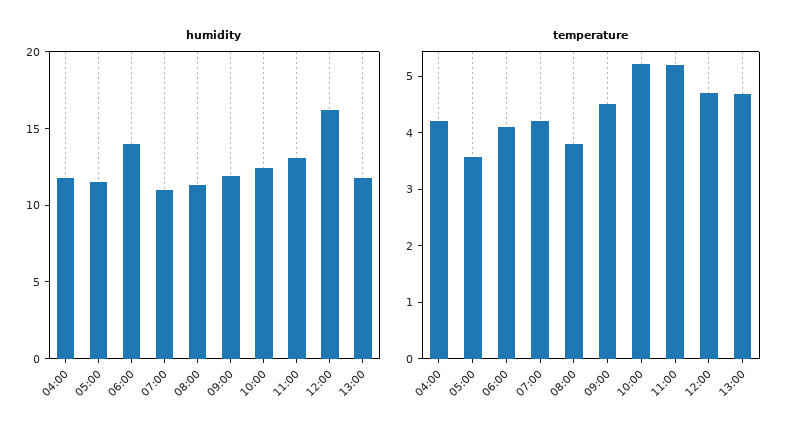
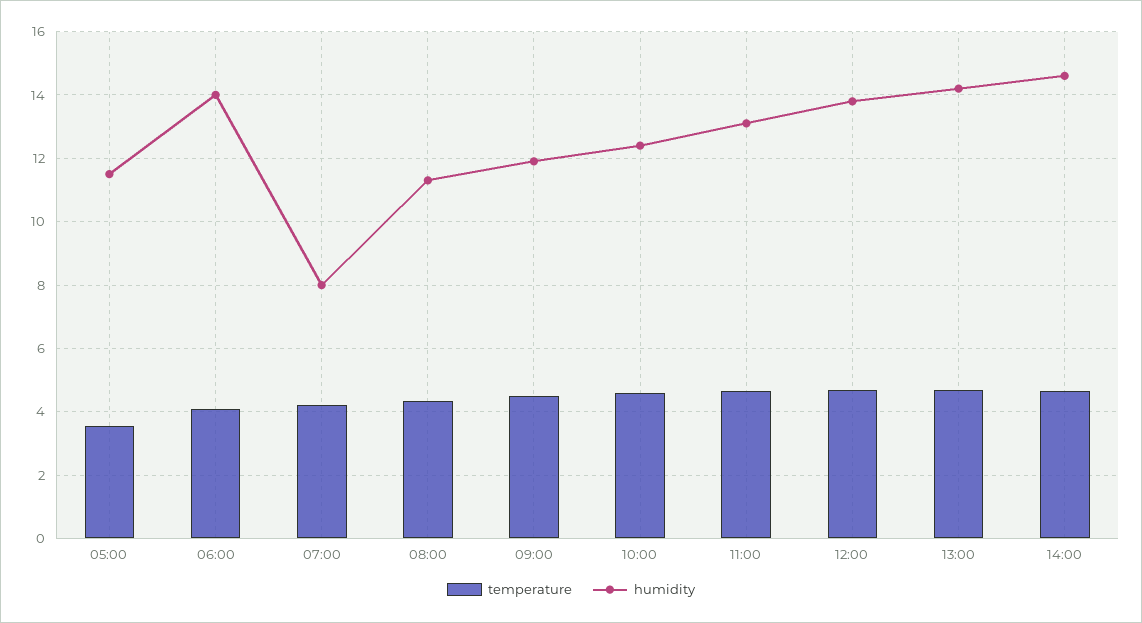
humidity, 04:00: 12 -> none
humidity, 07:00: 11 -> 8
humidity, 12:00: 16 -> 13.8
humidity, 13:00: 12 -> 14.2
temperature, 04:00: 4.2 -> none
temperature, 08:00: 3.8 -> 4.4
temperature, 10:00: 5.2 -> 4.6
temperature, 11:00: 5.2 -> 4.6
temperature, 14:00: none -> 4.6
humidity, 14:00: none -> 14.6

